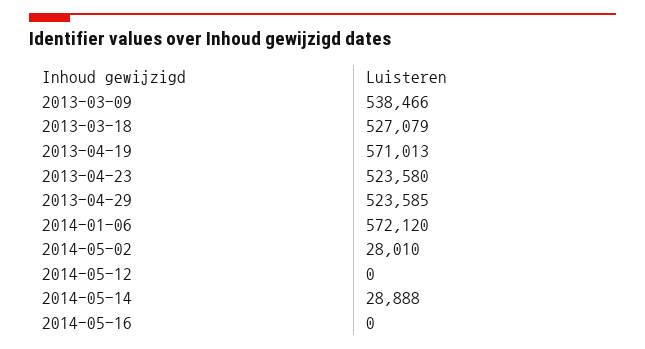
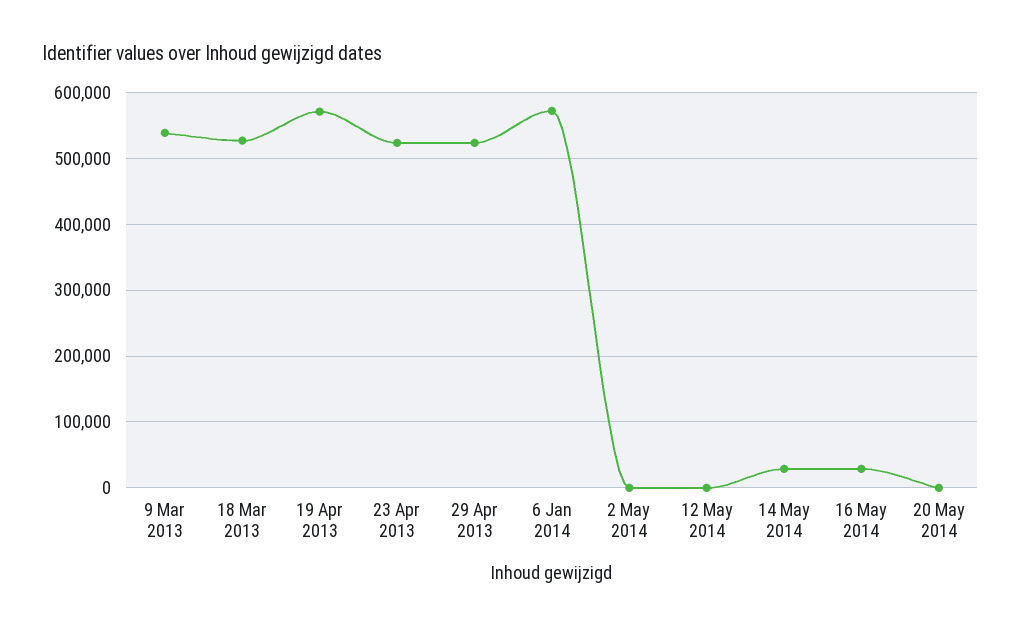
2014-05-02: 28010 -> 0
2014-05-16: 0 -> 30000
20 May 2014: none -> 0

